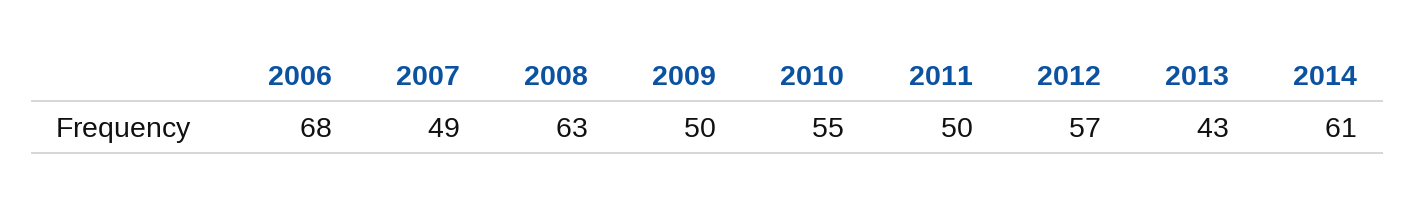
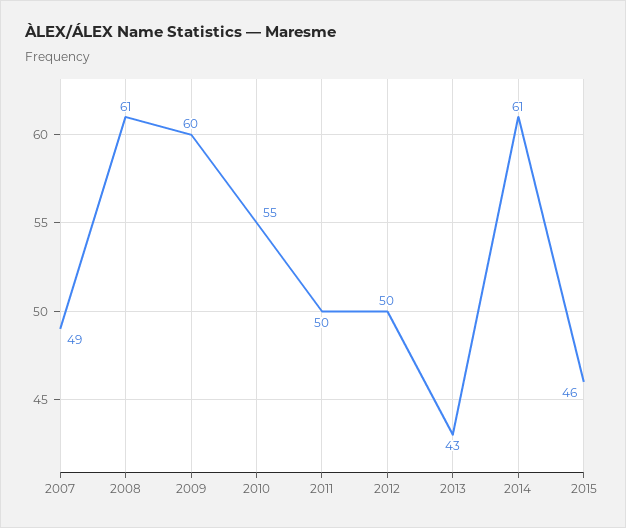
2006: 68 -> none
2008: 63 -> 61
2009: 50 -> 60
2012: 57 -> 50
2015: none -> 46

